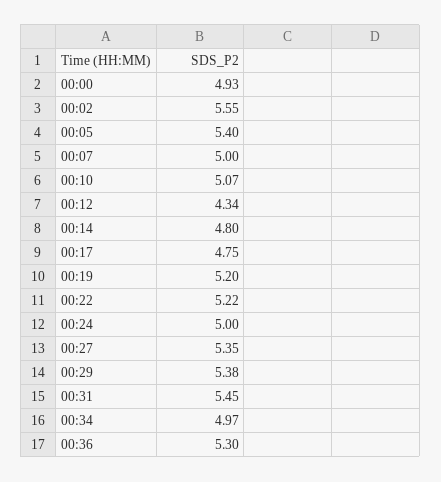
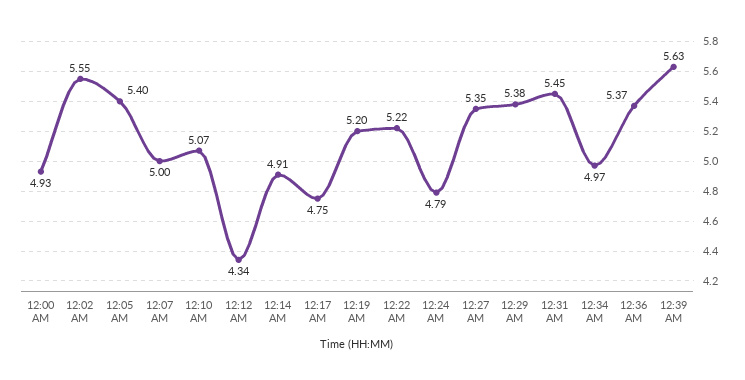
00:14: 4.8 -> 4.91
00:24: 5 -> 4.79
00:36: 5.3 -> 5.37
12:39 AM: none -> 5.63

